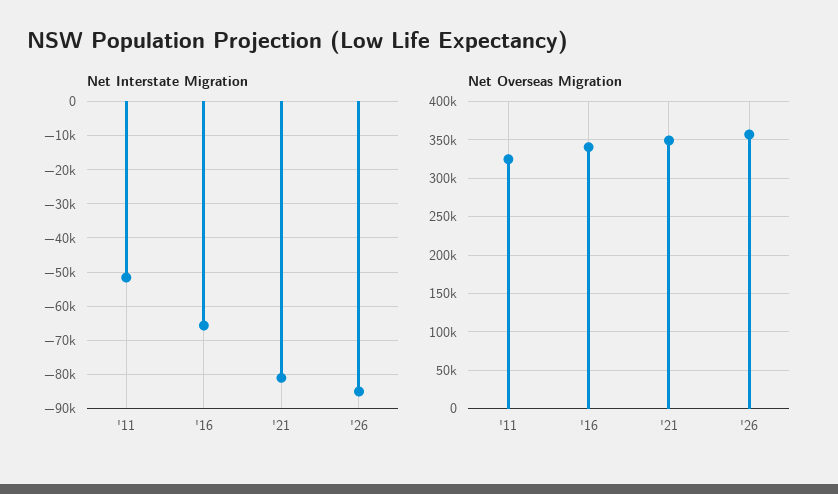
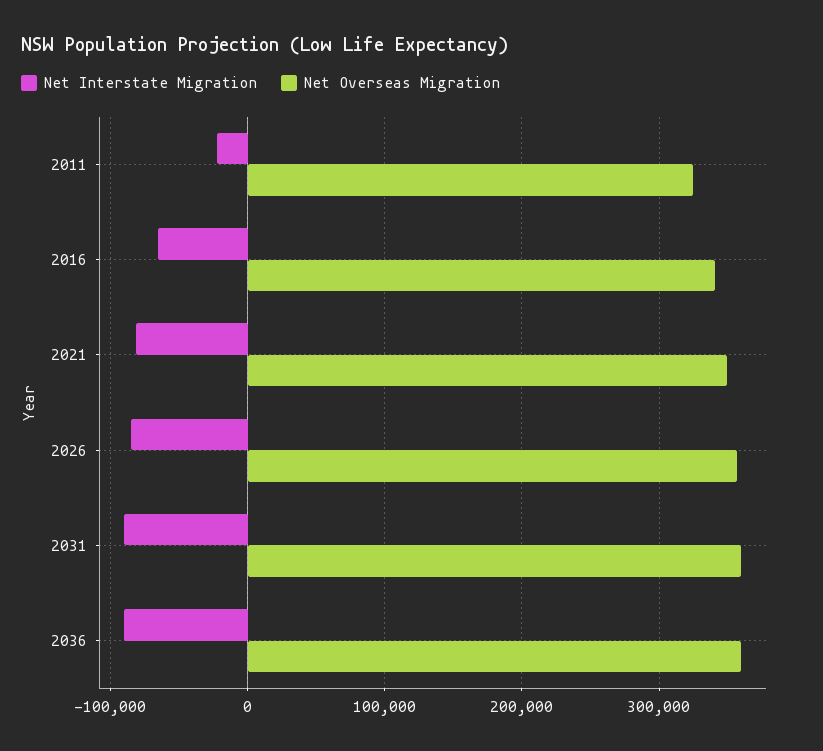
Net Interstate Migration, '11: -52000 -> -20000
Net Interstate Migration, 2031: none -> -90000
Net Overseas Migration, 2031: none -> 360000
Net Interstate Migration, 2036: none -> -90000
Net Overseas Migration, 2036: none -> 360000

